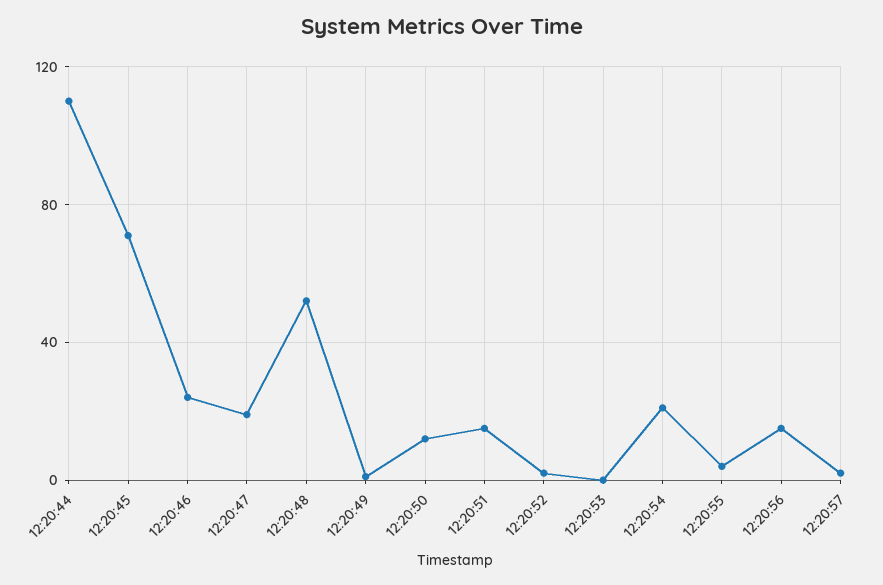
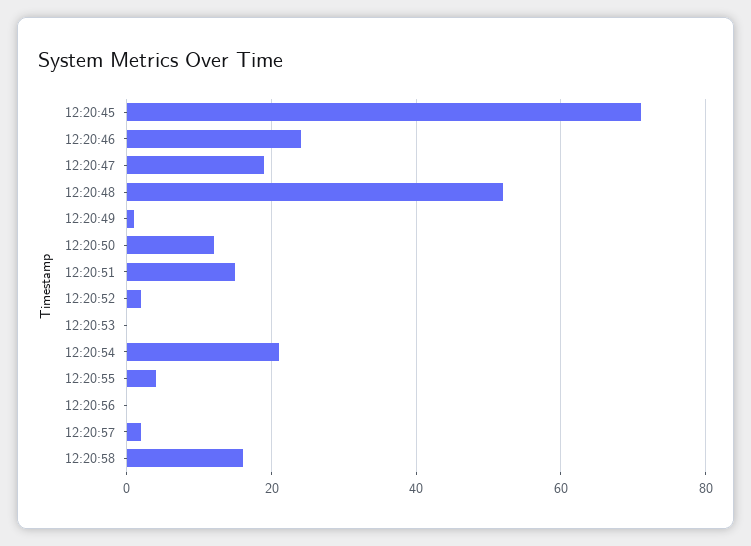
12:20:44: 110 -> none
12:20:56: 15 -> 0
12:20:58: none -> 15

